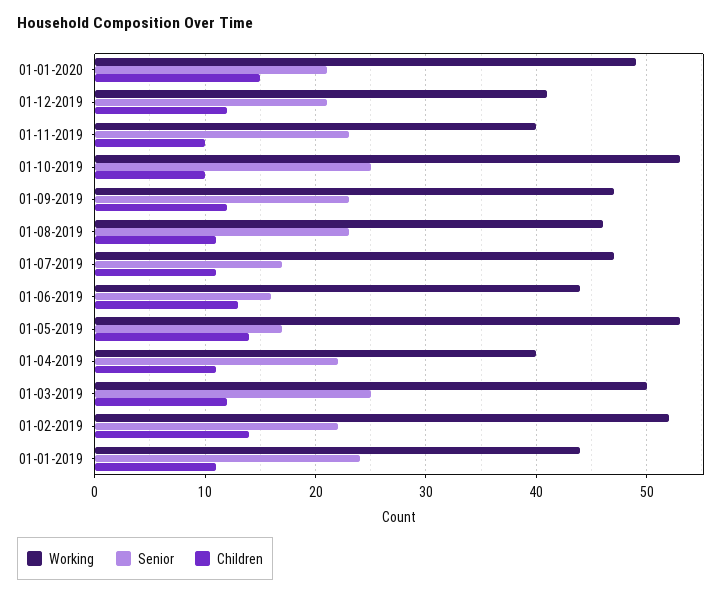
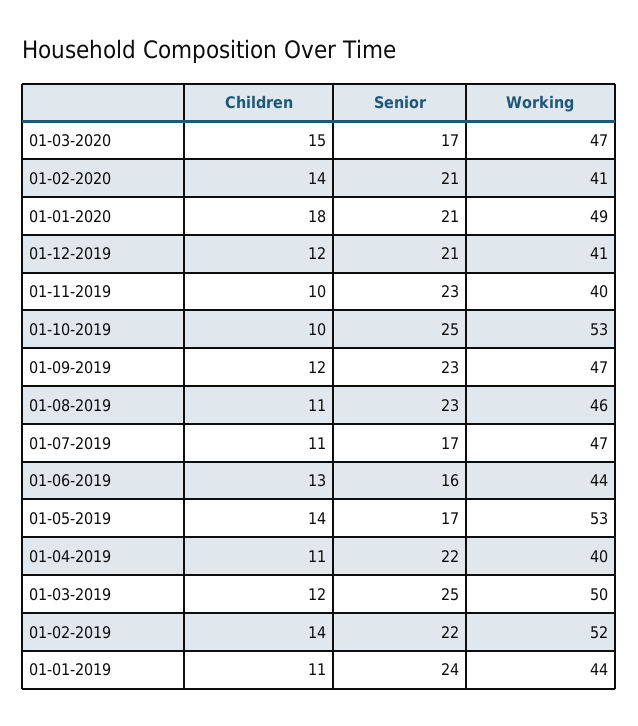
Children, 01-01-2020: 15 -> 18
Children, 01-03-2020: none -> 15
Senior, 01-03-2020: none -> 17
Working, 01-03-2020: none -> 47
Children, 01-02-2020: none -> 14
Senior, 01-02-2020: none -> 21
Working, 01-02-2020: none -> 41

